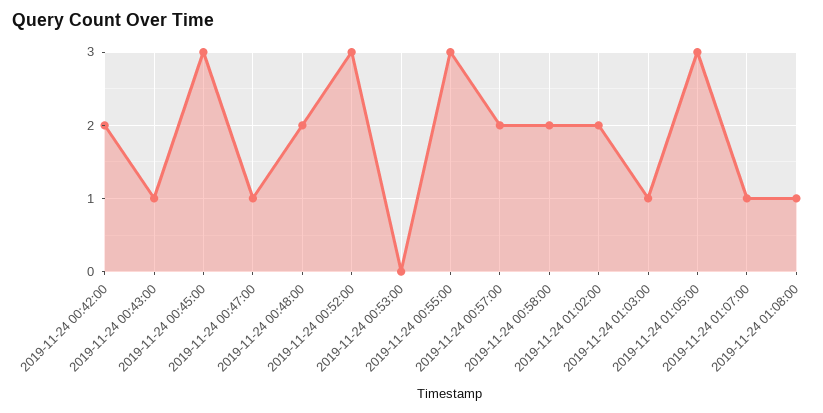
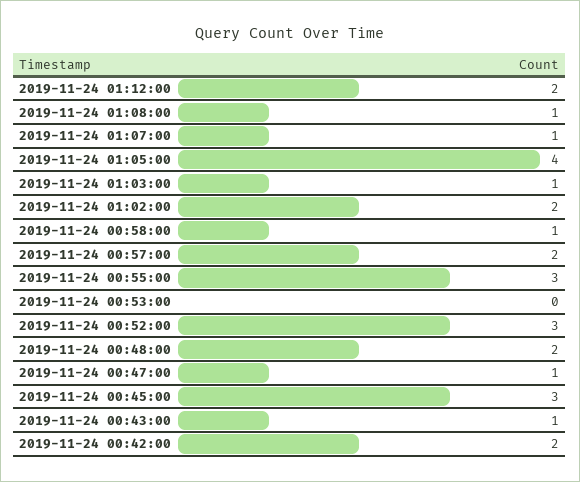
2019-11-24 00:58:00: 2 -> 1
2019-11-24 01:05:00: 3 -> 4
2019-11-24 01:12:00: none -> 2

